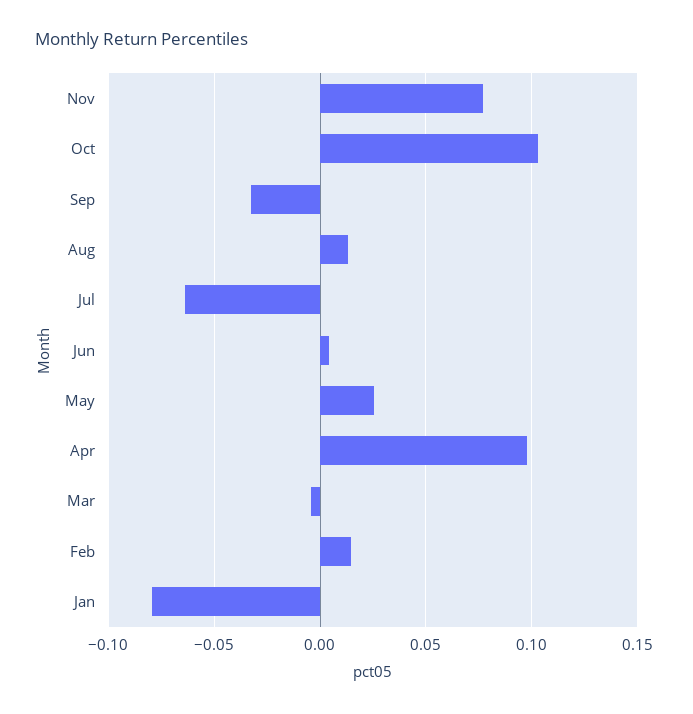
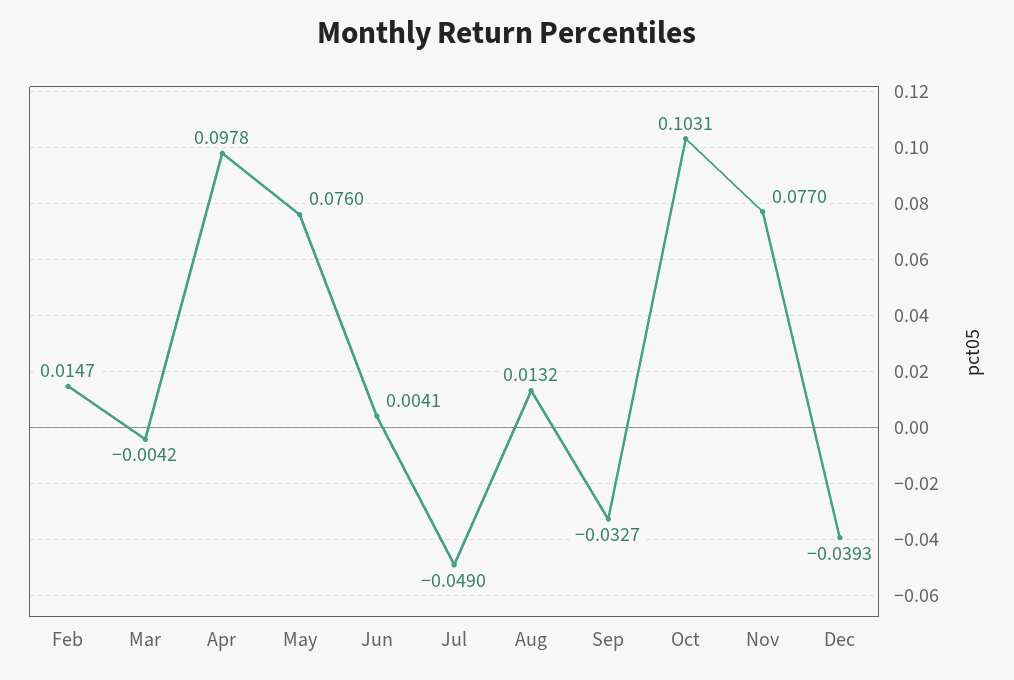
Jul: -0.065 -> -0.049
May: 0.025 -> 0.076
Jan: -0.08 -> none
Dec: none -> -0.0393

